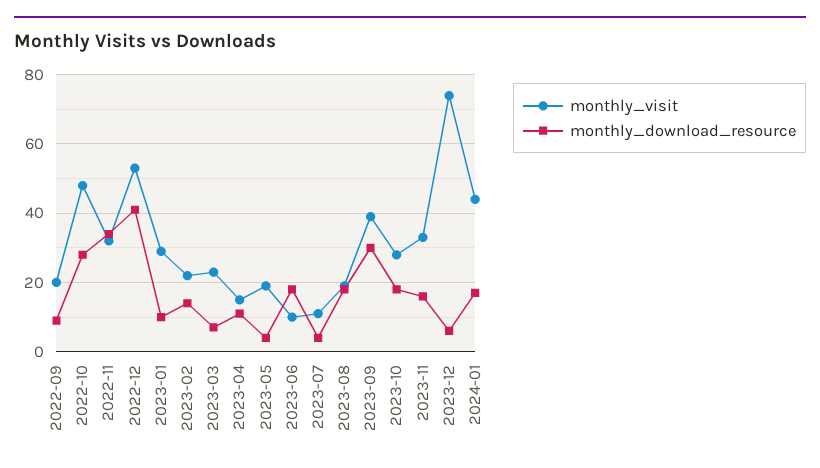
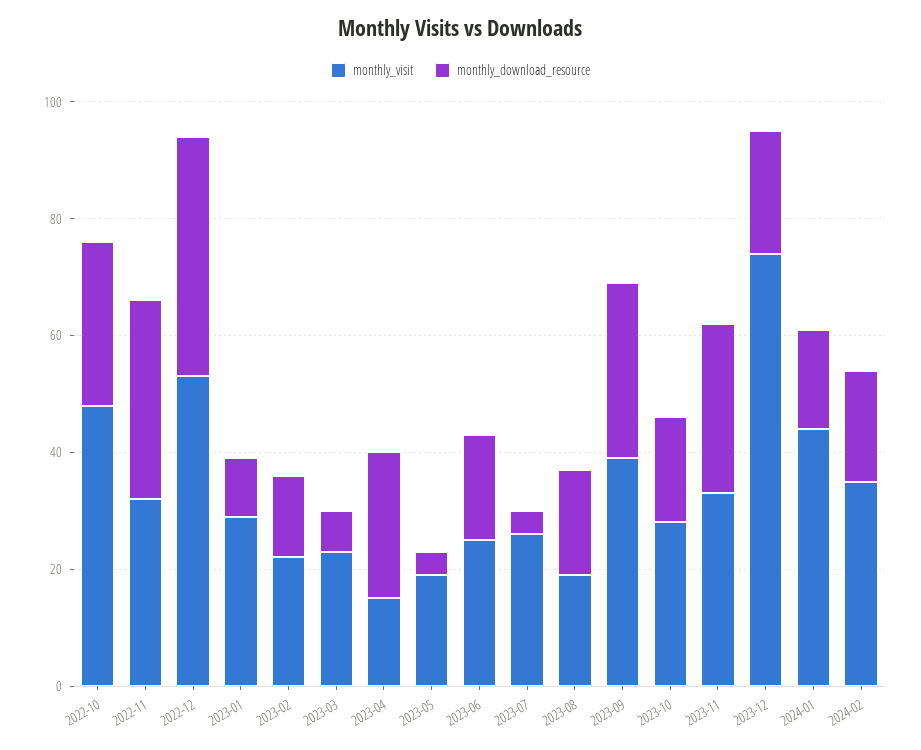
monthly_visit, 2022-09: 20 -> none
monthly_download_resource, 2022-09: 10 -> none
monthly_download_resource, 2023-04: 10 -> 25
monthly_visit, 2023-06: 10 -> 25
monthly_visit, 2023-07: 10 -> 25
monthly_download_resource, 2023-11: 15 -> 30
monthly_download_resource, 2023-12: 5 -> 20
monthly_visit, 2024-02: none -> 35
monthly_download_resource, 2024-02: none -> 20

